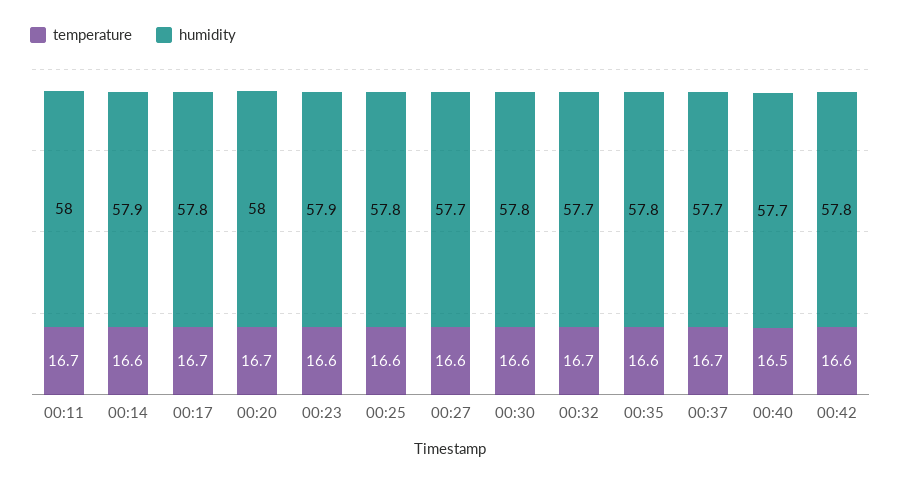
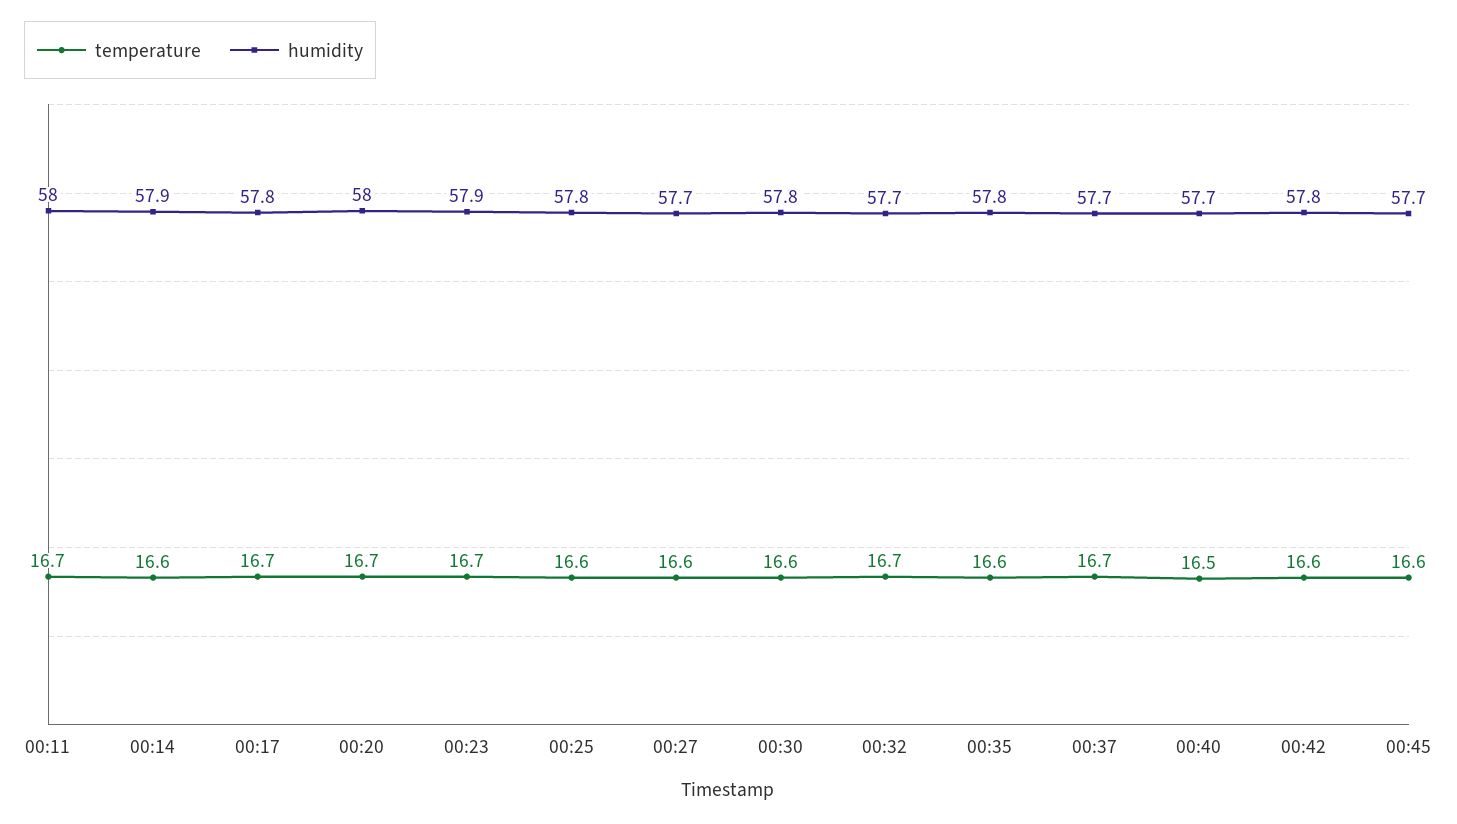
temperature, 00:23: 16.6 -> 16.7
temperature, 00:45: none -> 16.6
humidity, 00:45: none -> 57.7

